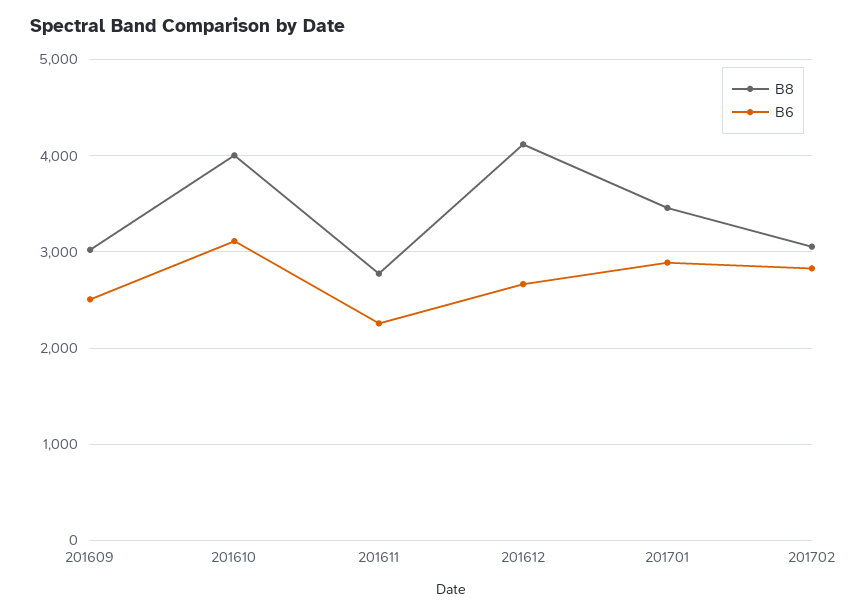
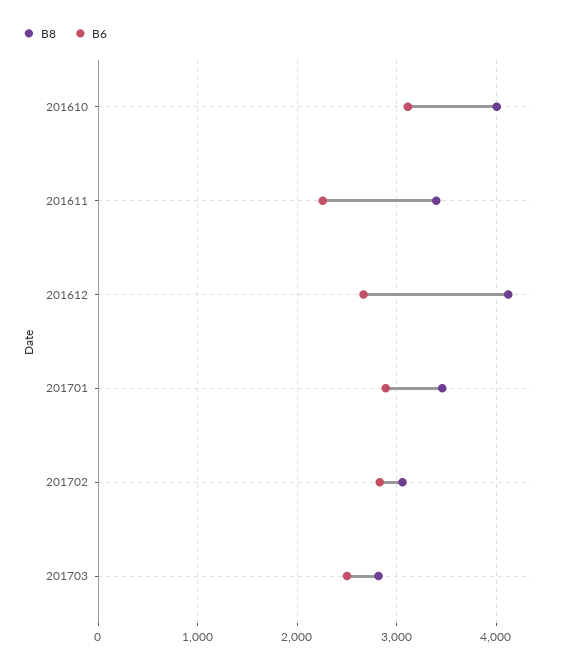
B8, 201609: 3000 -> none
B6, 201609: 2500 -> none
B8, 201611: 2800 -> 3400
B8, 201703: none -> 2800
B6, 201703: none -> 2500

